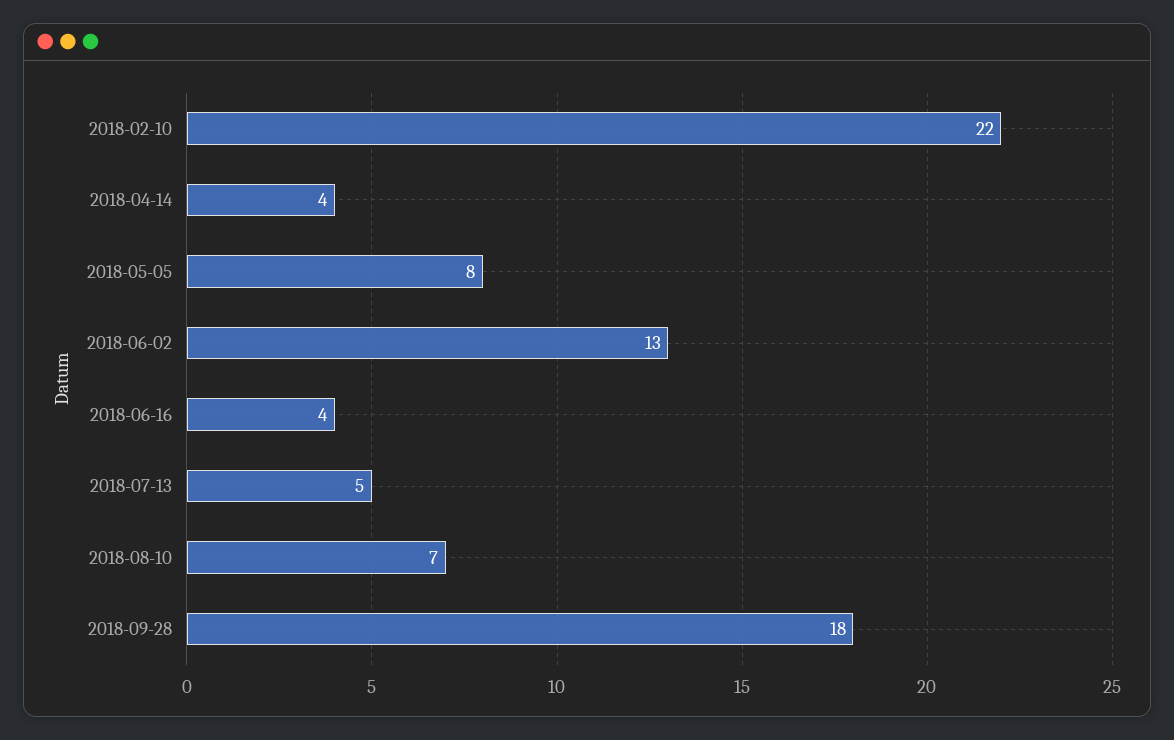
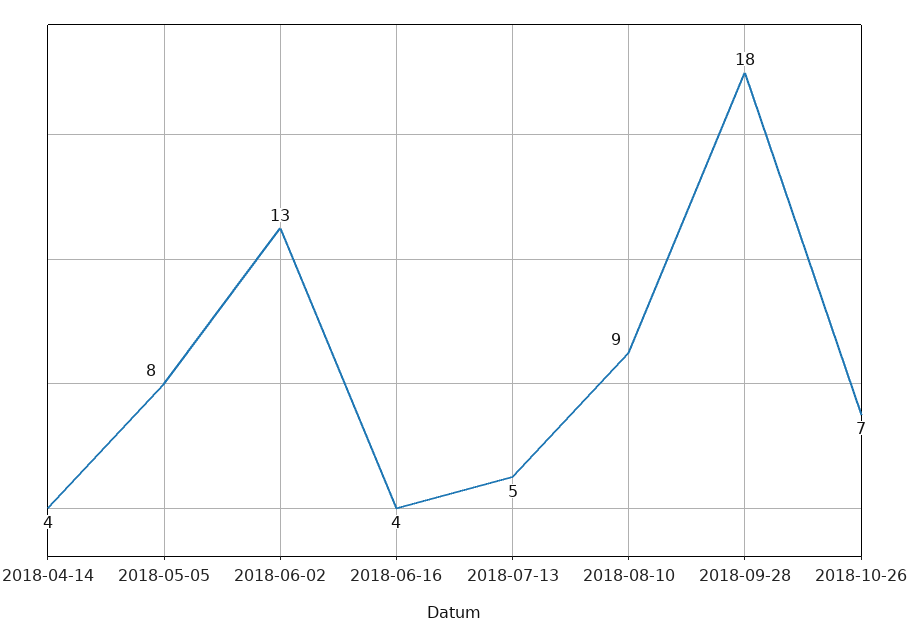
2018-02-10: 22 -> none
2018-08-10: 7 -> 9
2018-10-26: none -> 7

